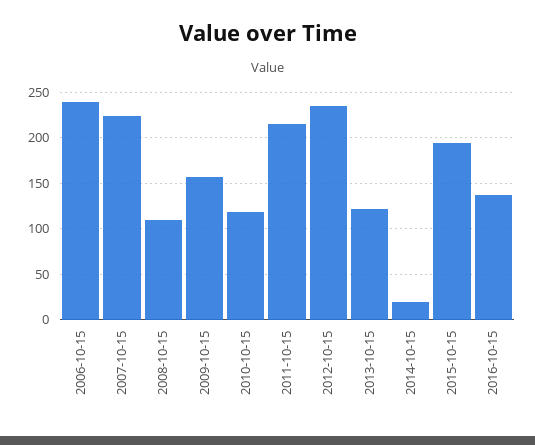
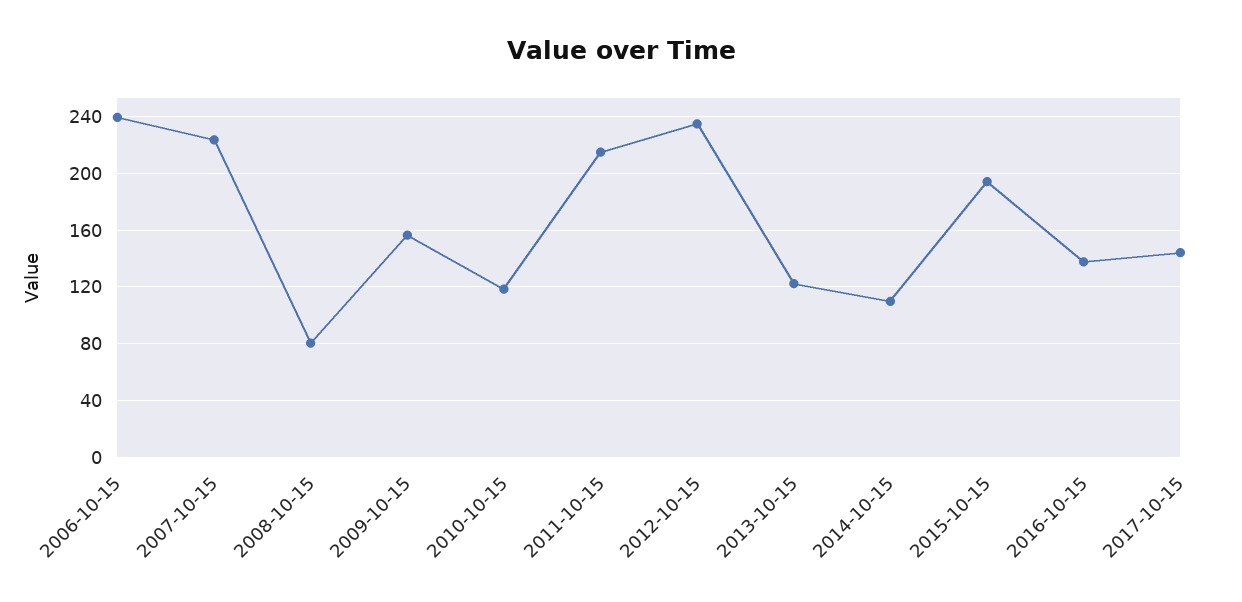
2008-10-15: 110 -> 80
2014-10-15: 20 -> 110
2017-10-15: none -> 145

